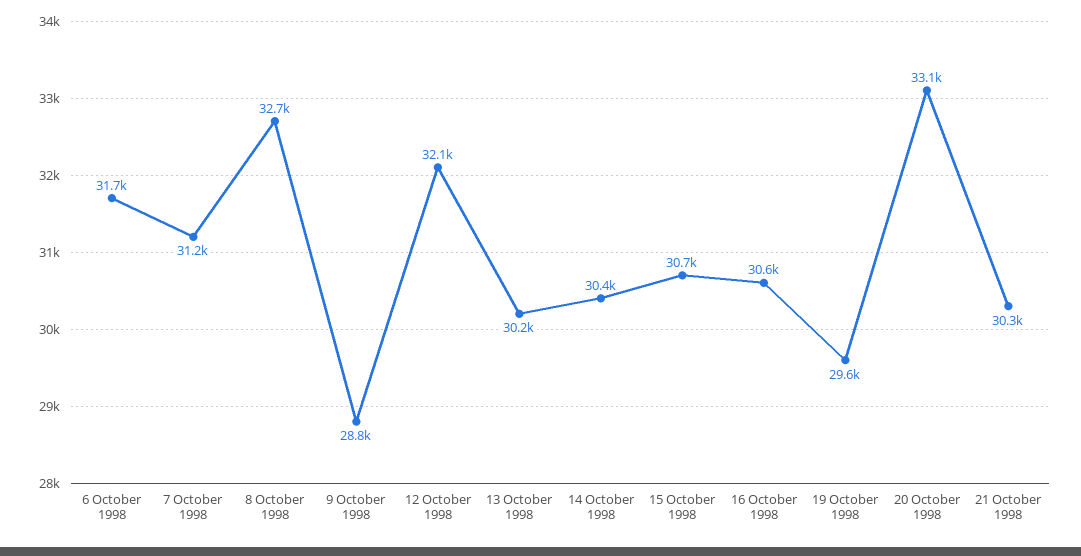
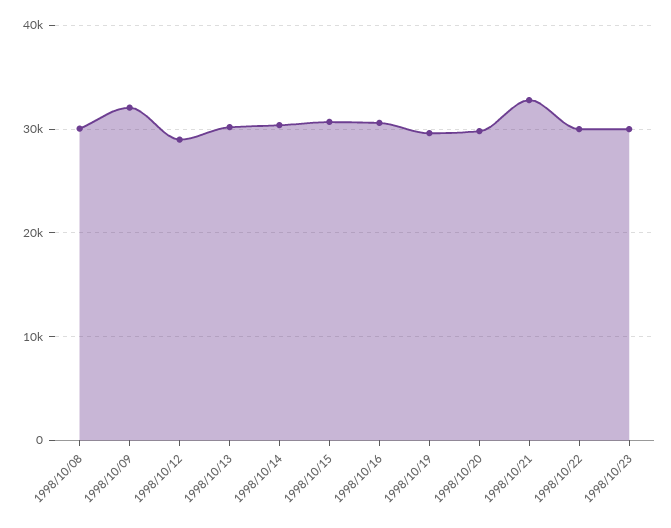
6 October 1998: 31700 -> none
7 October 1998: 31200 -> none
8 October 1998: 32700 -> 30000
9 October 1998: 28800 -> 32000
12 October 1998: 32100 -> 29000
20 October 1998: 33100 -> 30000
21 October 1998: 30300 -> 33000
1998/10/22: none -> 30000
1998/10/23: none -> 30000

